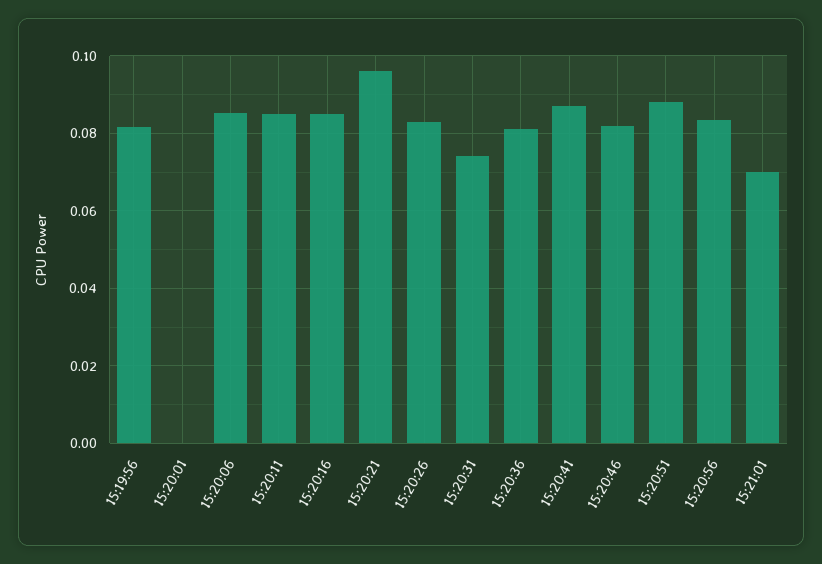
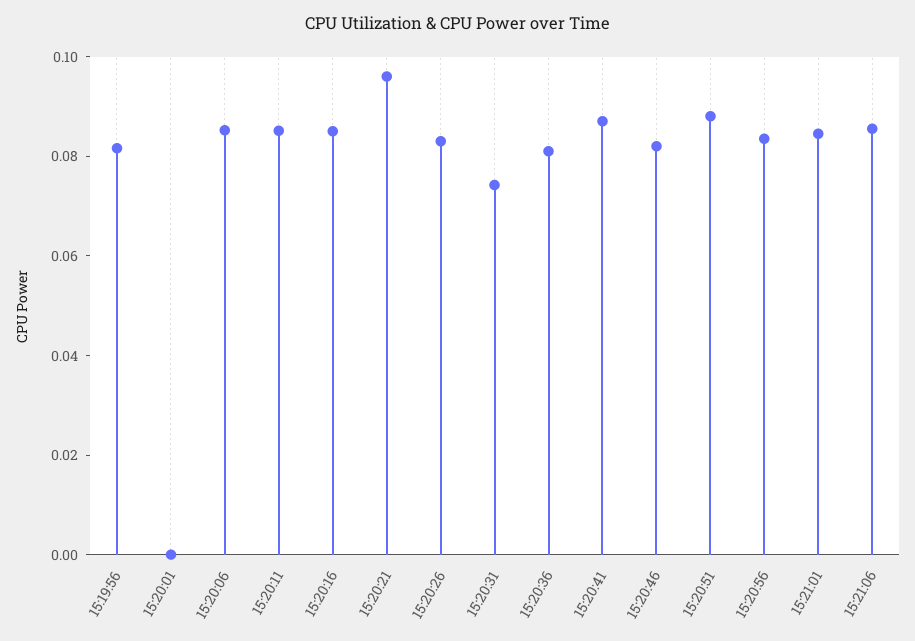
15:21:01: 0.07 -> 0.085
15:21:06: none -> 0.085

